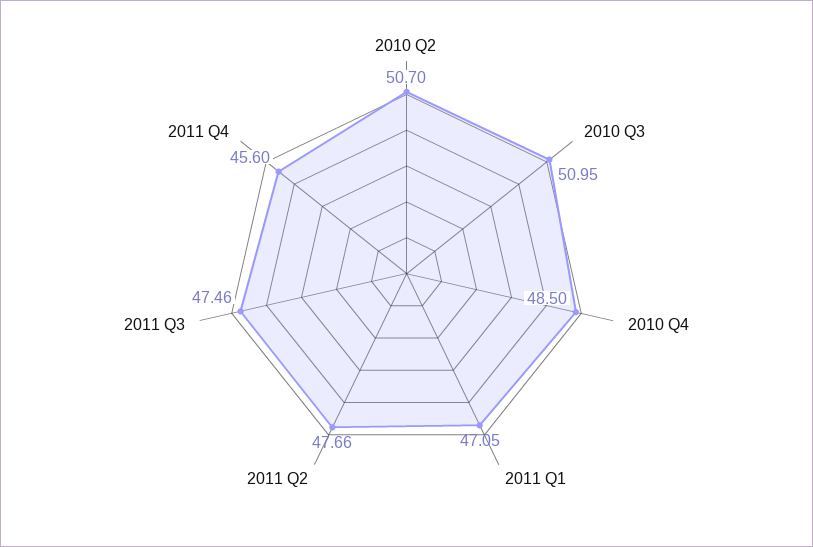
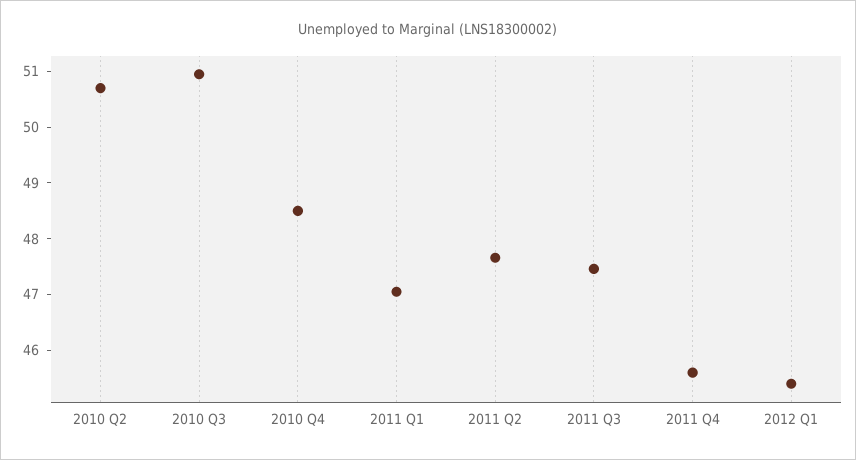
2012 Q1: none -> 45.4

